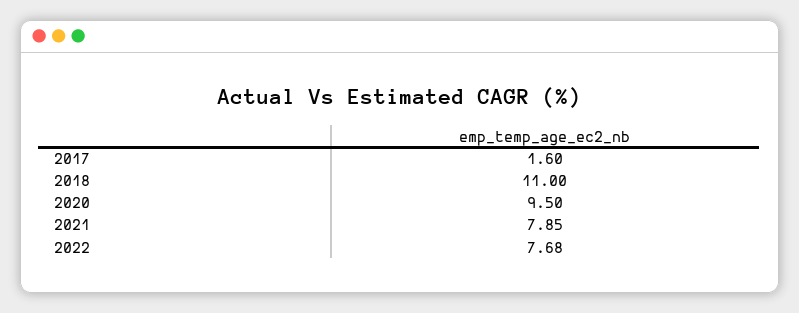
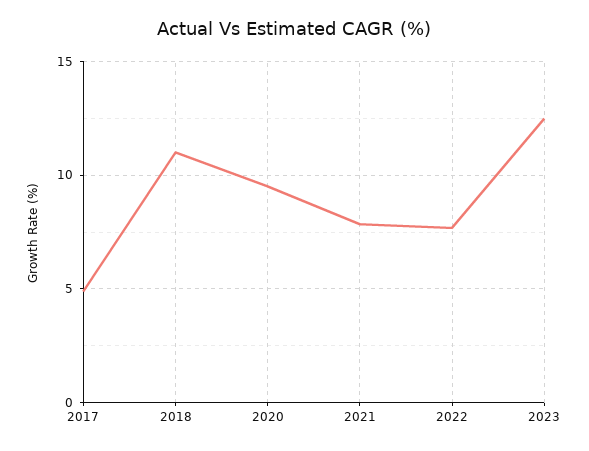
2017: 1.6 -> 5
2023: none -> 12.5

